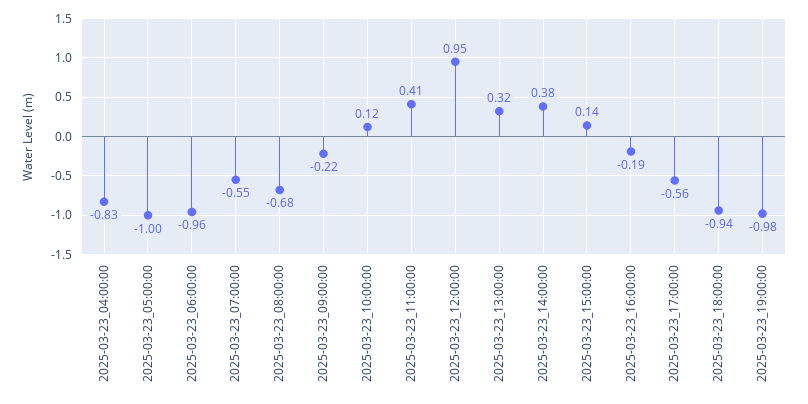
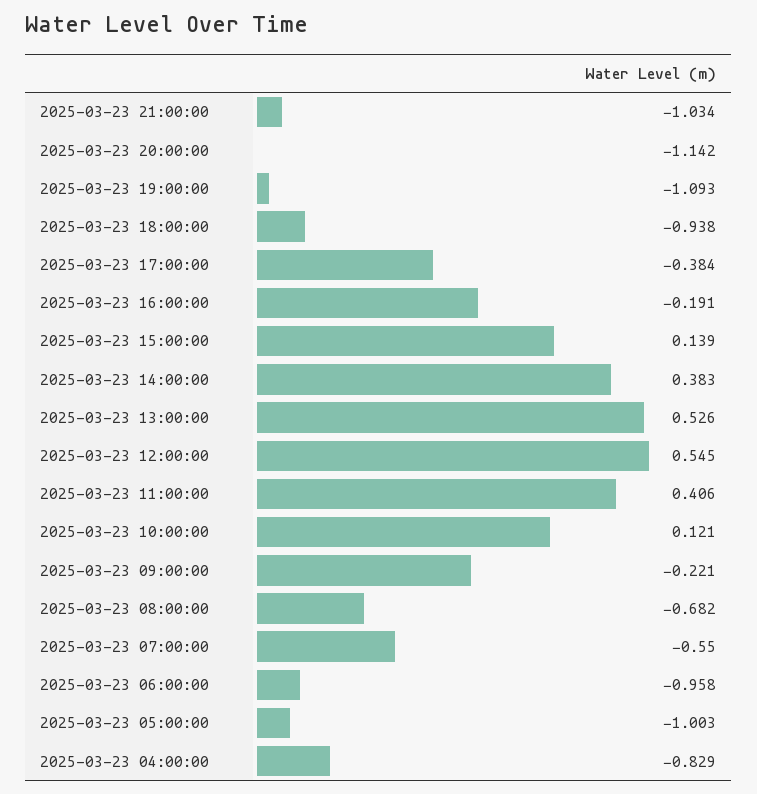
2025-03-23_12:00:00: 0.95 -> 0.545
2025-03-23_13:00:00: 0.32 -> 0.526
2025-03-23_17:00:00: -0.56 -> -0.384
2025-03-23_19:00:00: -0.98 -> -1.093
2025-03-23 21:00:00: none -> -1.034
2025-03-23 20:00:00: none -> -1.142

